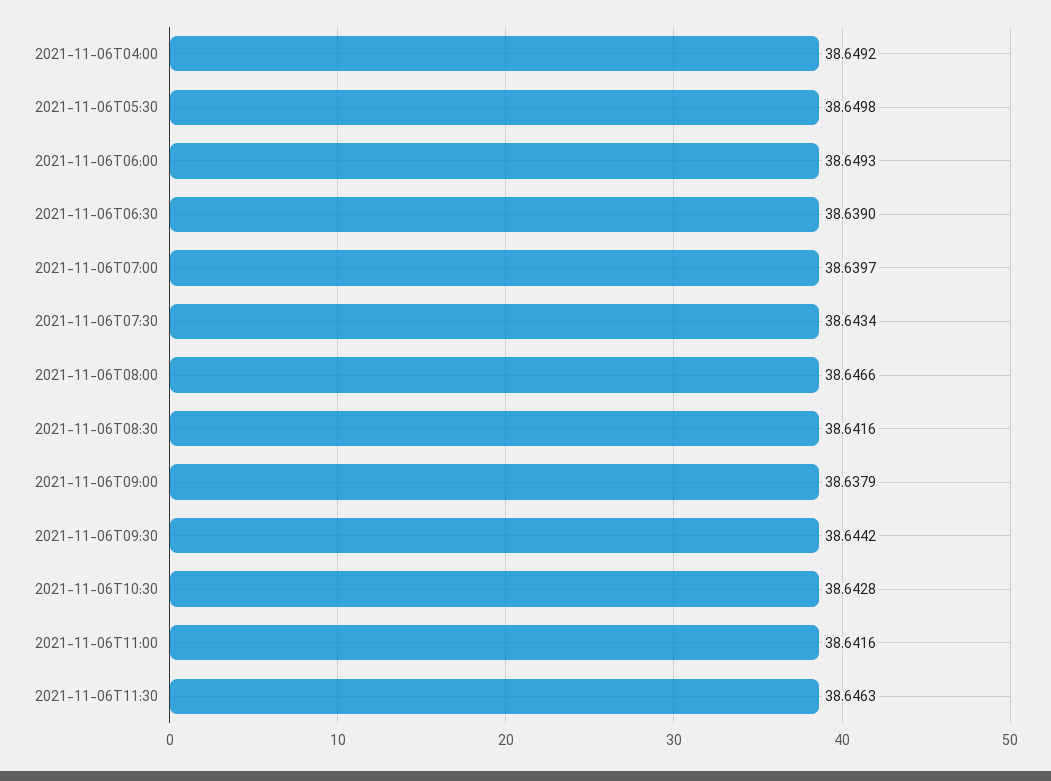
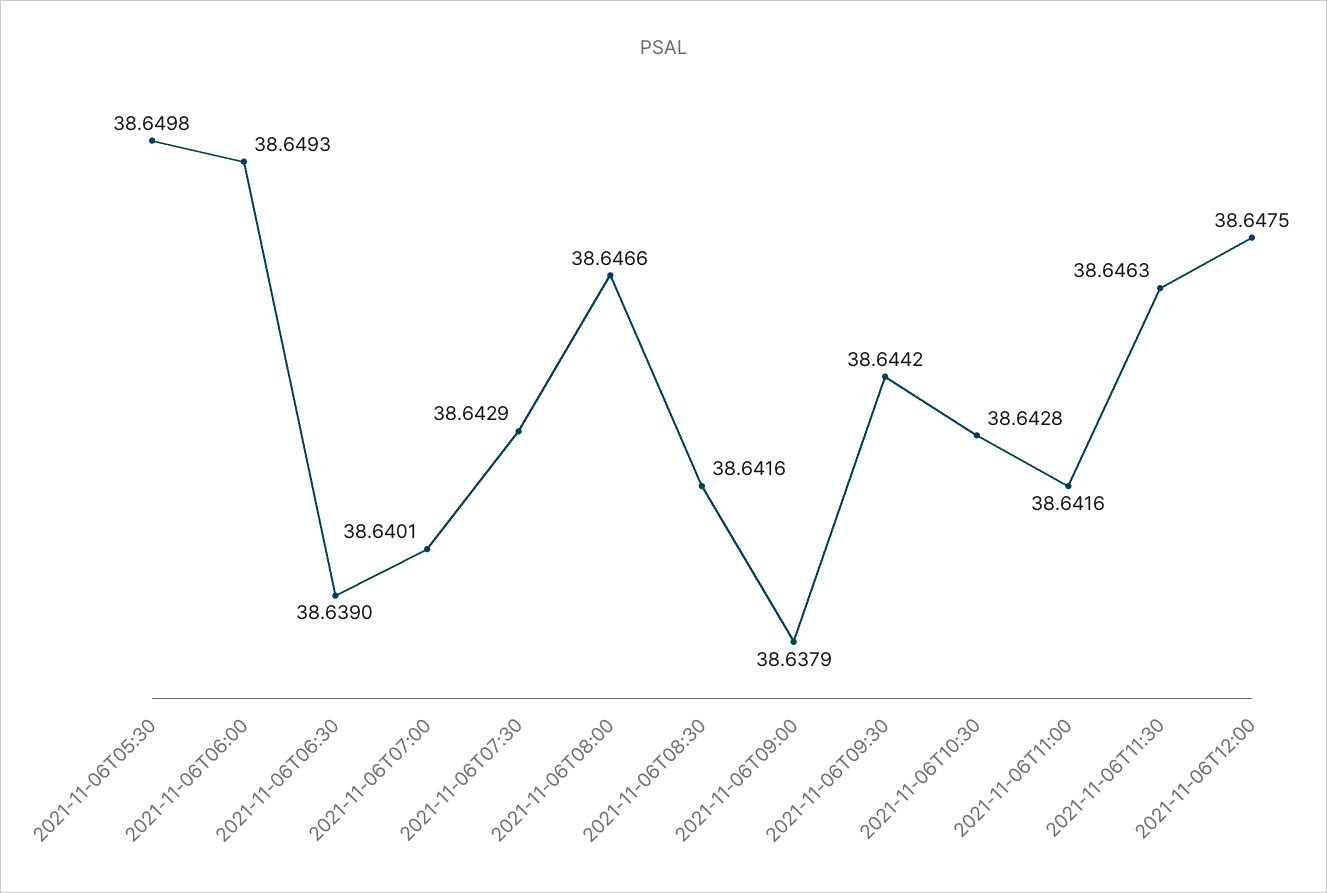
2021-11-06T04:00: 38.6492 -> none
2021-11-06T07:00: 38.6397 -> 38.6401
2021-11-06T07:30: 38.6434 -> 38.6429
2021-11-06T12:00: none -> 38.6475

